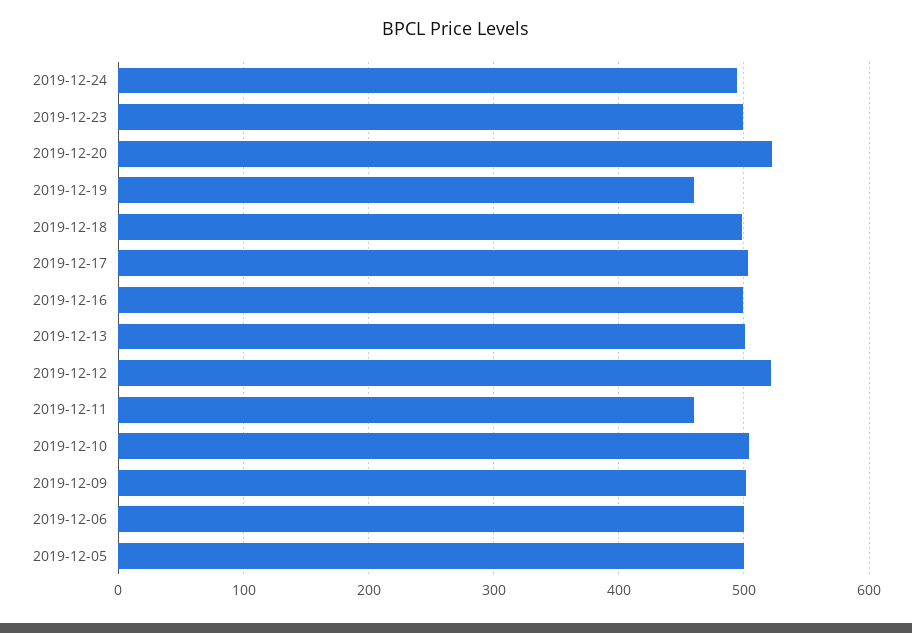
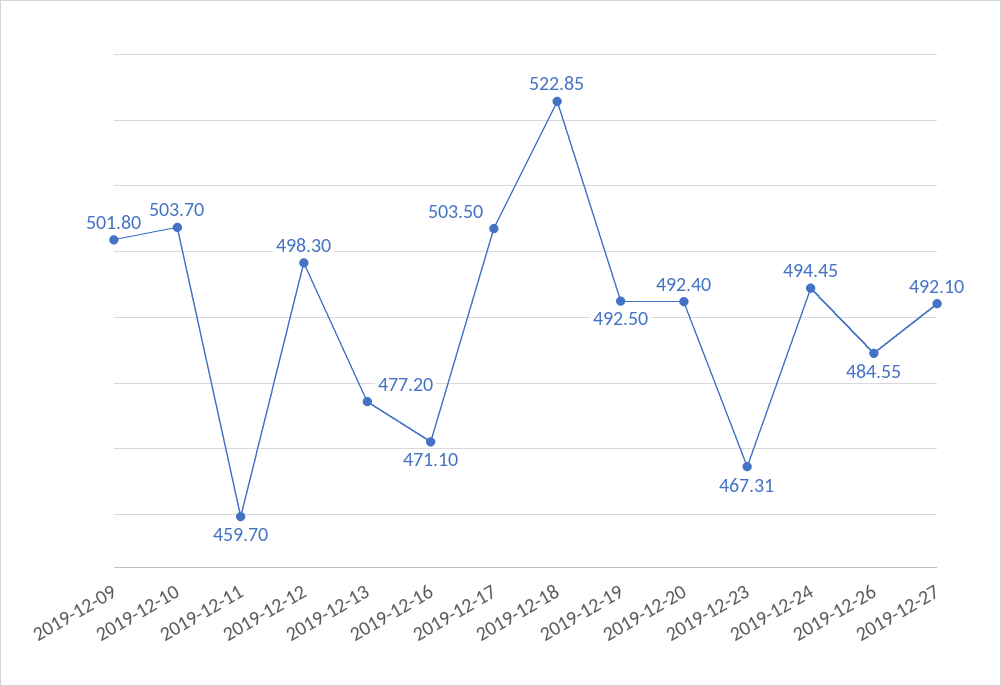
2019-12-23: 500 -> 467.31
2019-12-20: 520 -> 492.4
2019-12-19: 460 -> 492.5
2019-12-18: 500 -> 522.85
2019-12-16: 500 -> 471.1
2019-12-13: 500 -> 477.2
2019-12-12: 520 -> 498.3
2019-12-06: 500 -> none
2019-12-05: 500 -> none
2019-12-26: none -> 484.55
2019-12-27: none -> 492.1

